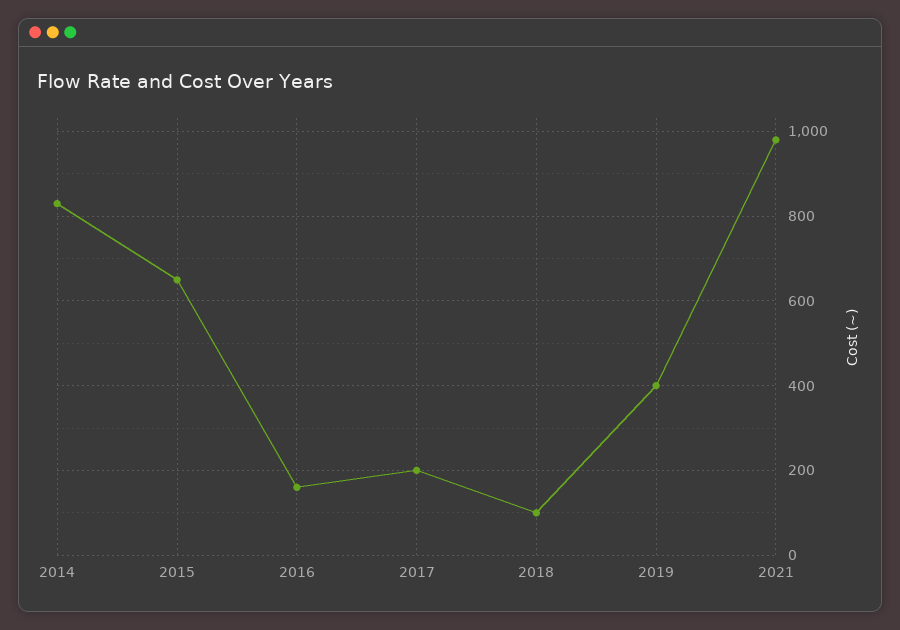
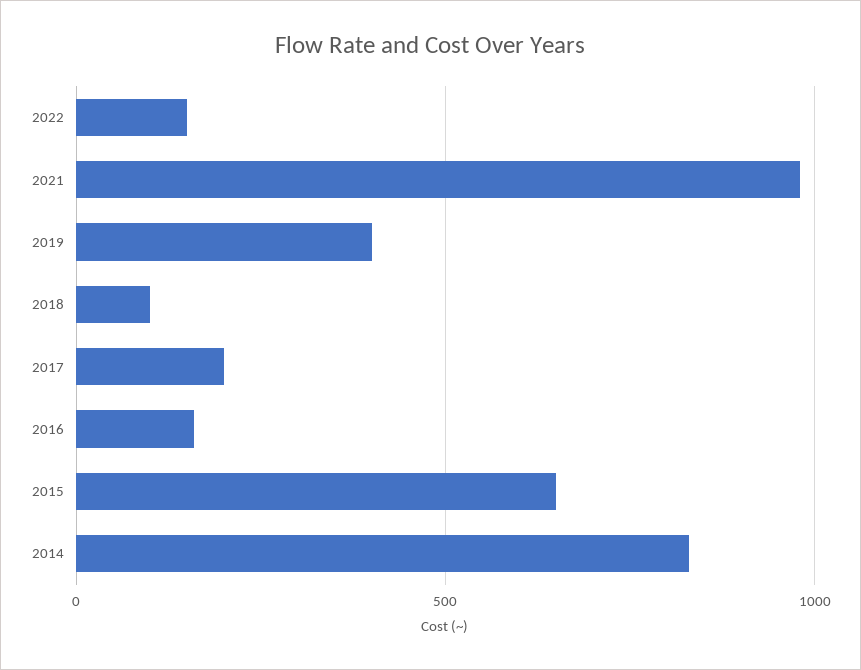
2022: none -> 150

